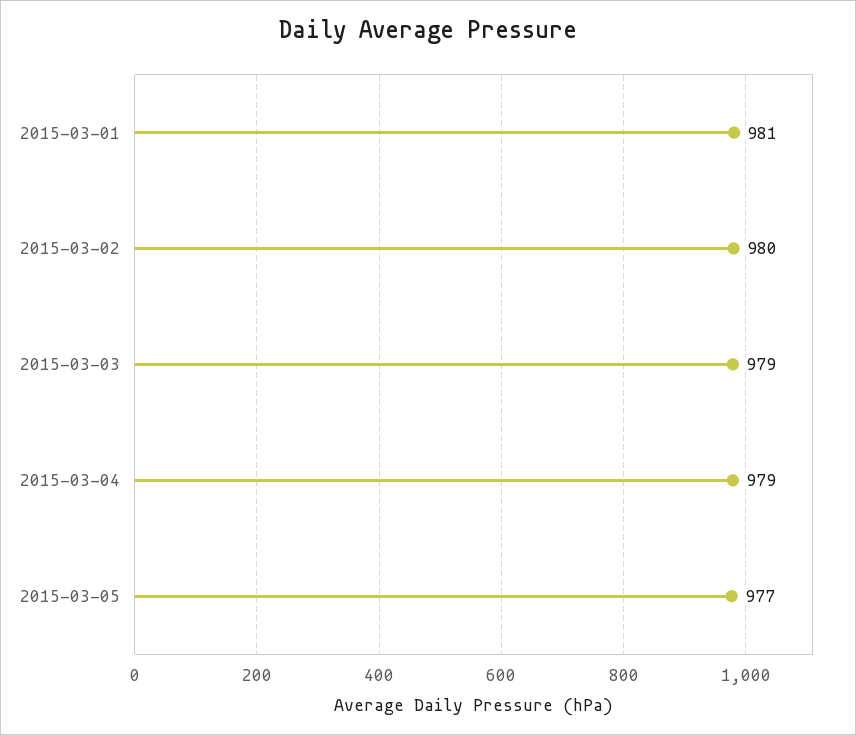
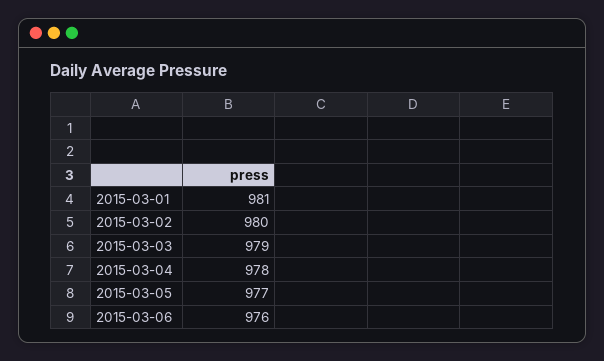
2015-03-04: 979 -> 978
2015-03-06: none -> 976

